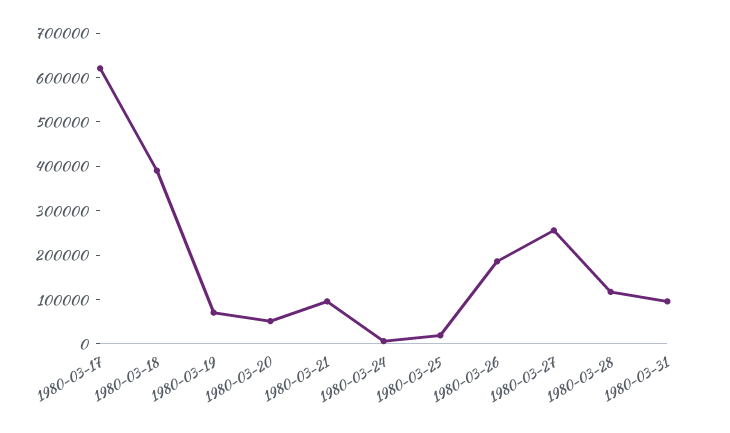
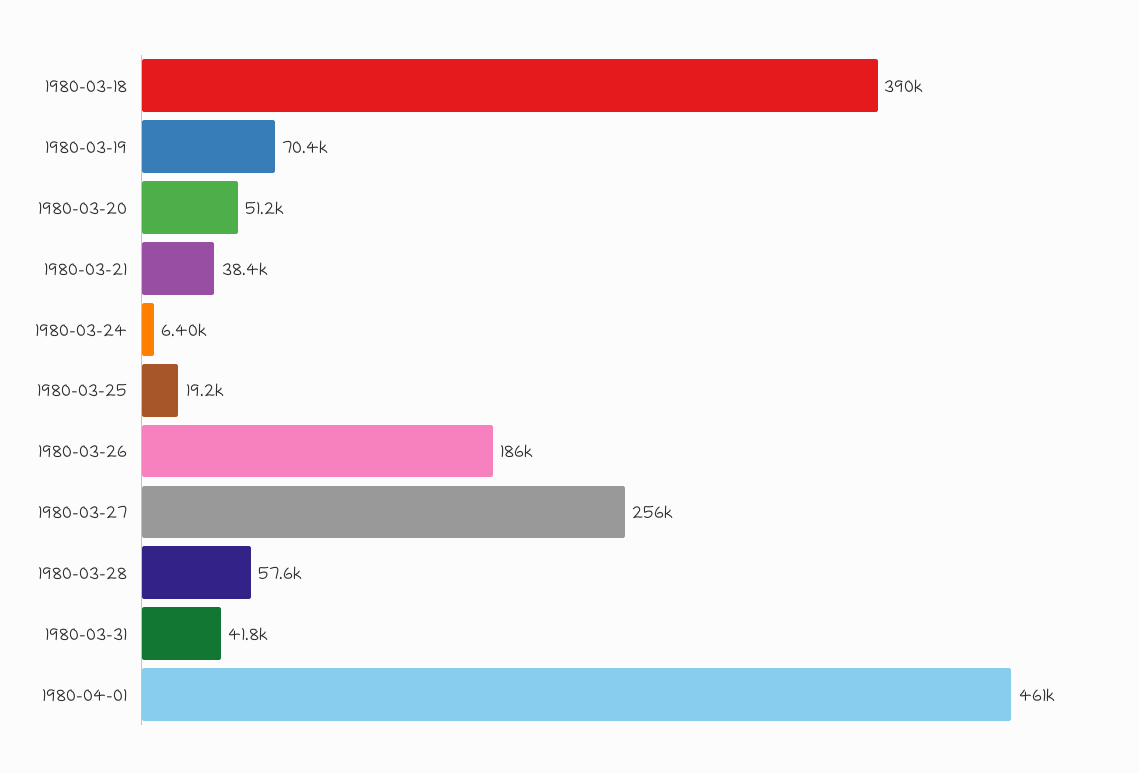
1980-03-17: 620000 -> none
1980-03-21: 100000 -> 38400
1980-03-28: 120000 -> 57600
1980-03-31: 100000 -> 41800
1980-04-01: none -> 461000

